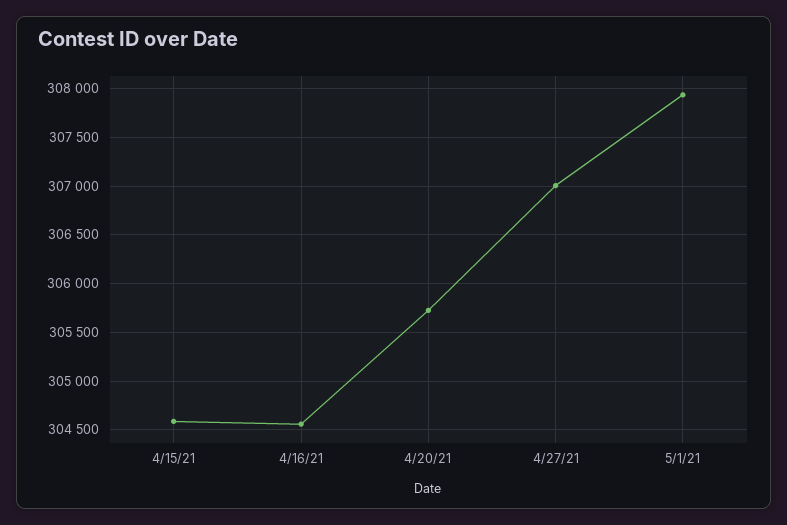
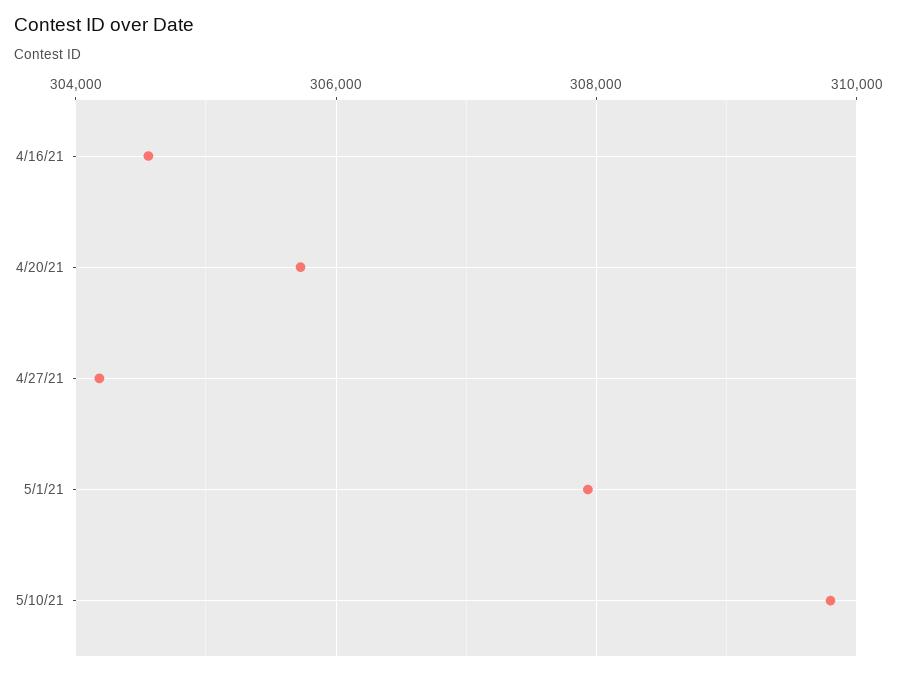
4/15/21: 304600 -> none
4/27/21: 307000 -> 304200
5/10/21: none -> 309800

